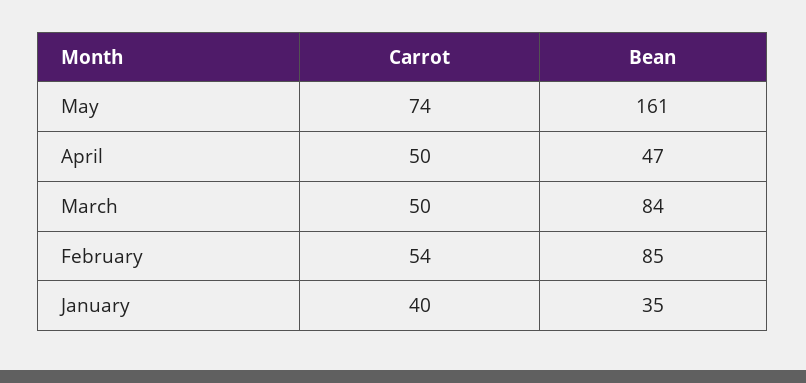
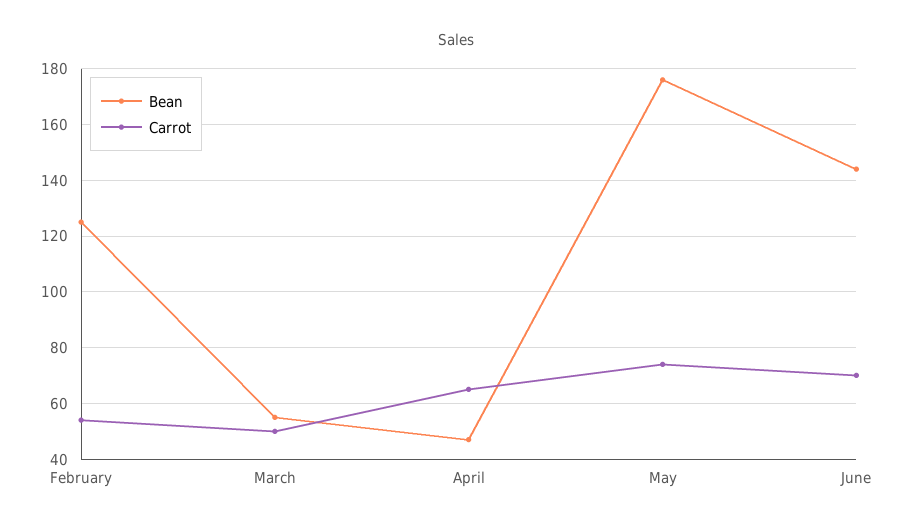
Bean, May: 161 -> 175
Carrot, April: 50 -> 65
Bean, March: 84 -> 55
Bean, February: 85 -> 125
Carrot, January: 40 -> none
Bean, January: 35 -> none
Bean, June: none -> 145
Carrot, June: none -> 70

